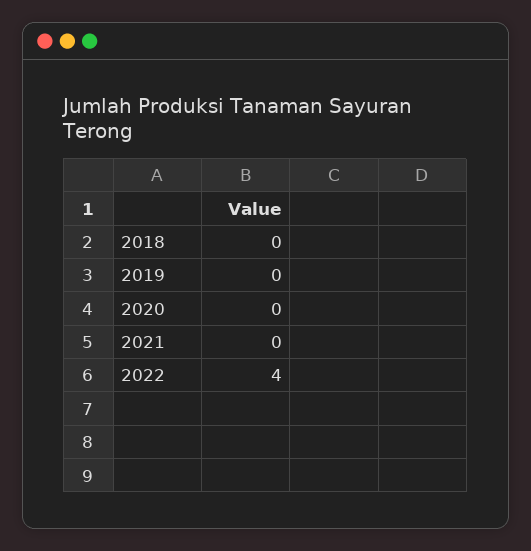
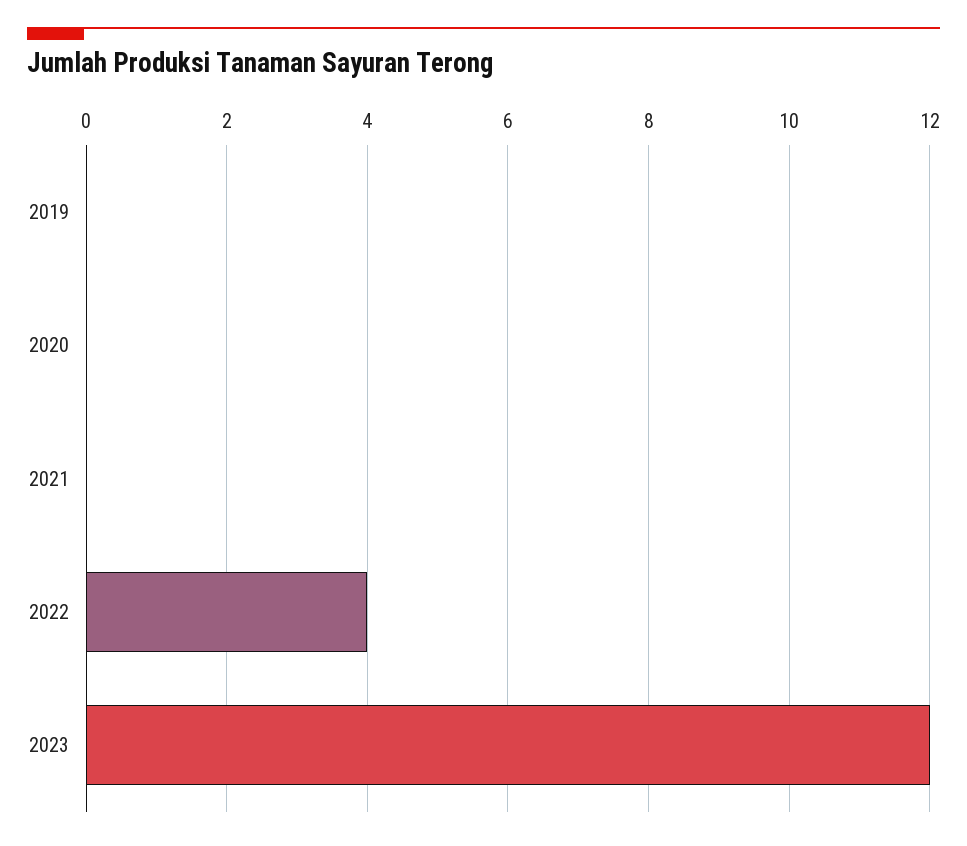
2018: 0 -> none
2023: none -> 12

